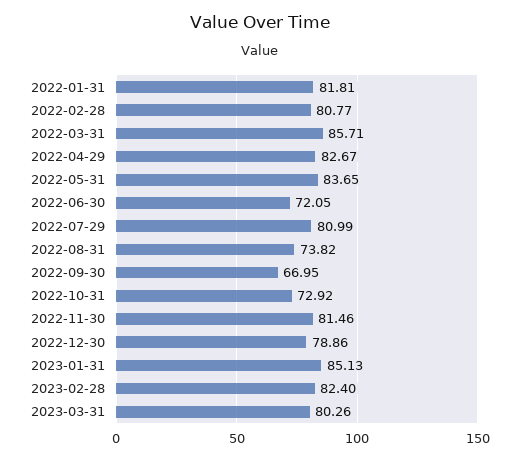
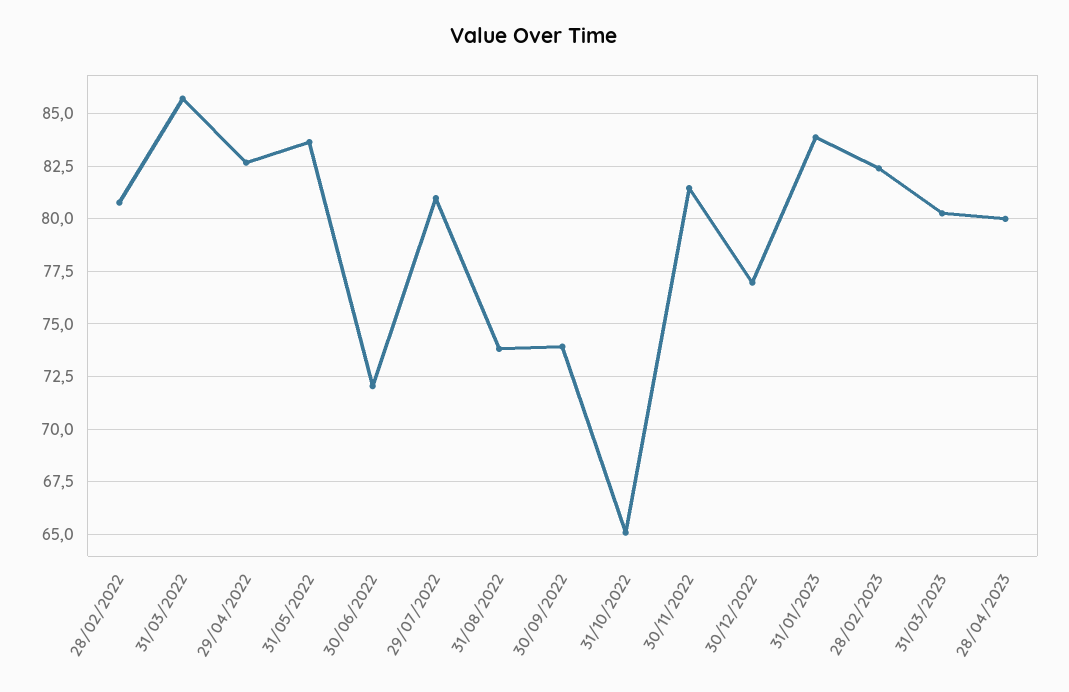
2022-01-31: 81.81 -> none
2022-09-30: 66.95 -> 74
2022-10-31: 72.92 -> 65
2022-12-30: 78.86 -> 77
2023-01-31: 85.13 -> 84
28/04/2023: none -> 80

